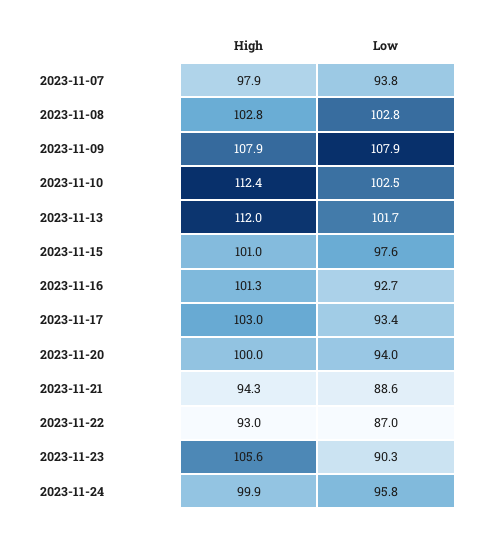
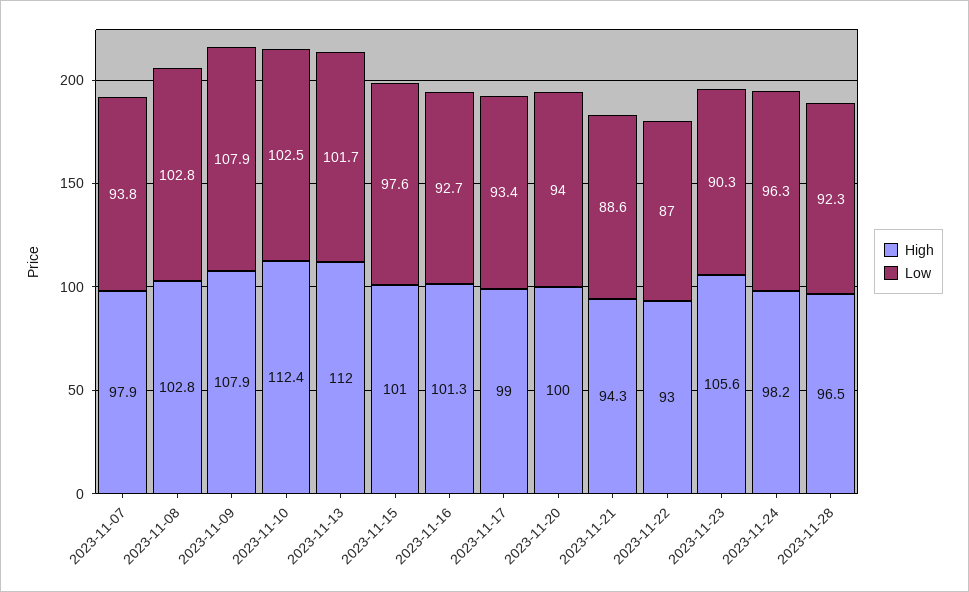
High, 2023-11-17: 103 -> 99
High, 2023-11-24: 99.9 -> 98.2
Low, 2023-11-24: 95.8 -> 96.3
High, 2023-11-28: none -> 96.5
Low, 2023-11-28: none -> 92.3

